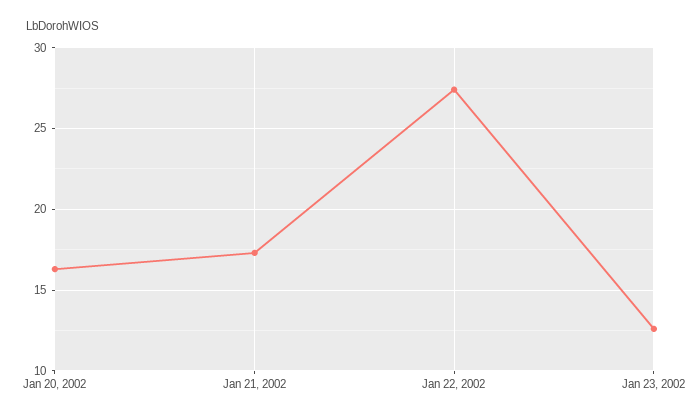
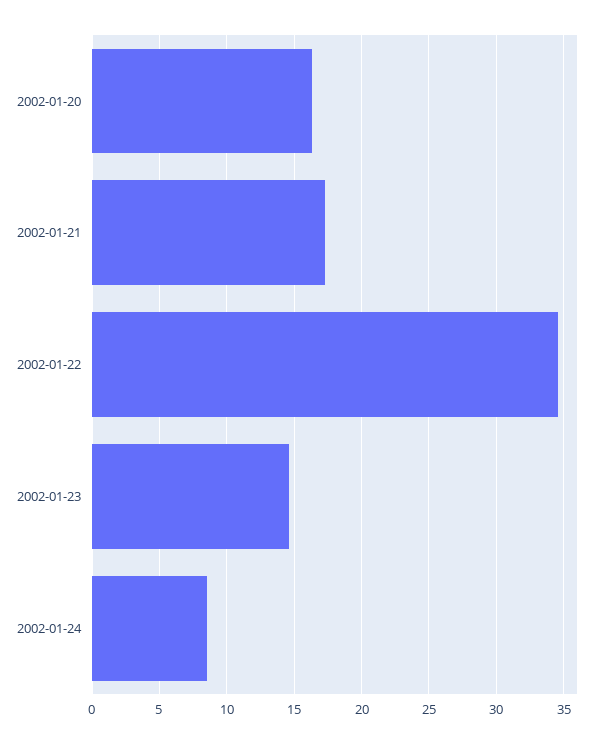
Jan 22, 2002: 27.5 -> 34.5
Jan 23, 2002: 12.5 -> 14.5
2002-01-24: none -> 8.5

